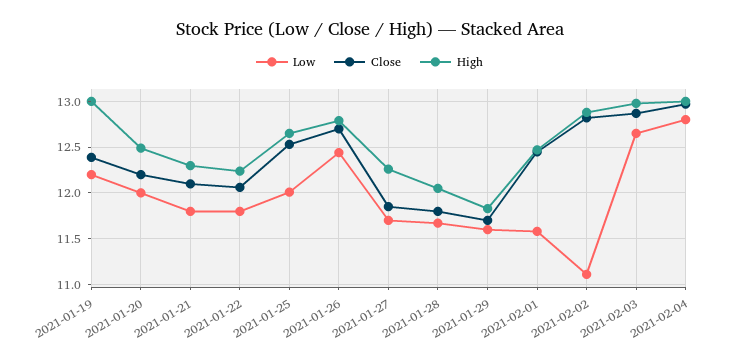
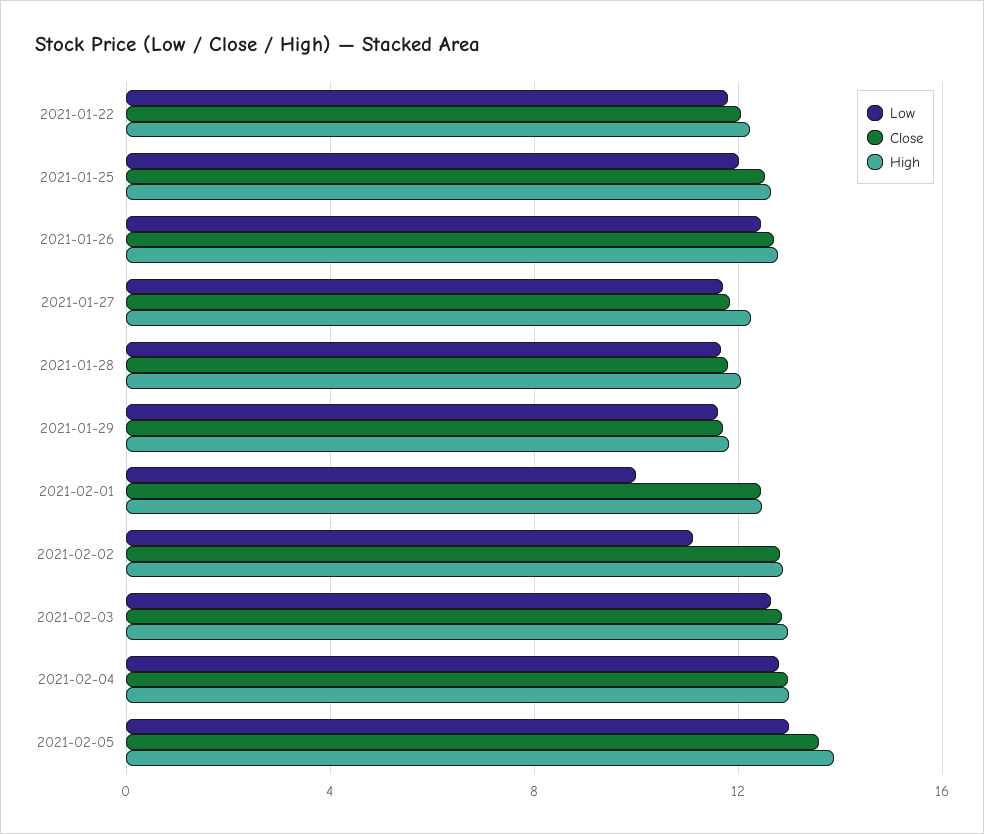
Low, 2021-01-19: 12.2 -> none
Close, 2021-01-19: 12.4 -> none
High, 2021-01-19: 13 -> none
Low, 2021-01-20: 12 -> none
Close, 2021-01-20: 12.2 -> none
High, 2021-01-20: 12.5 -> none
Low, 2021-01-21: 11.8 -> none
Close, 2021-01-21: 12.1 -> none
High, 2021-01-21: 12.3 -> none
Low, 2021-02-01: 11.6 -> 10
Low, 2021-02-05: none -> 13
Close, 2021-02-05: none -> 13.5
High, 2021-02-05: none -> 14

